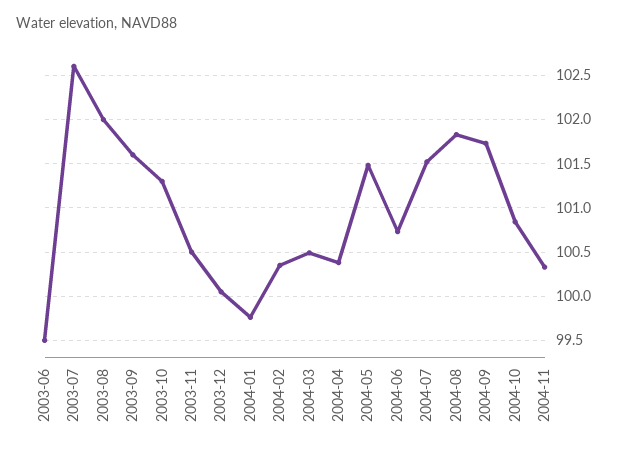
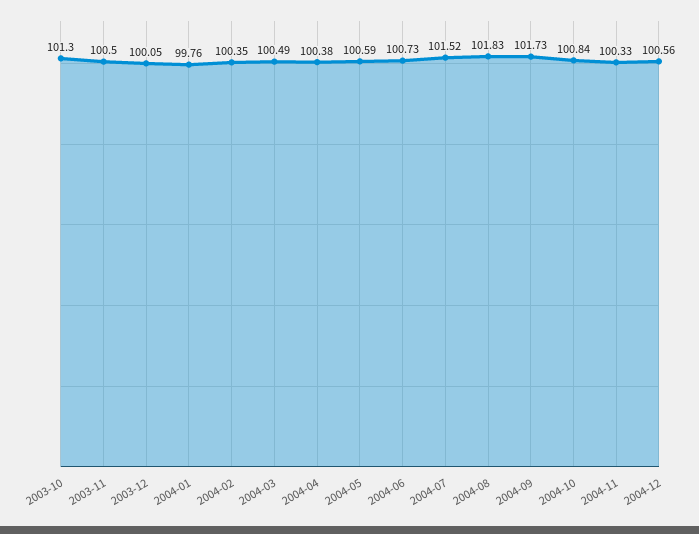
2003-06: 99.5 -> none
2003-07: 102.6 -> none
2003-08: 102 -> none
2003-09: 101.6 -> none
2004-05: 101.5 -> 100.59
2004-12: none -> 100.56

